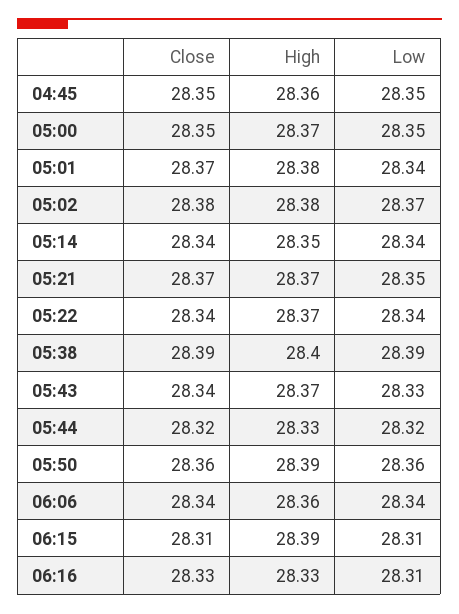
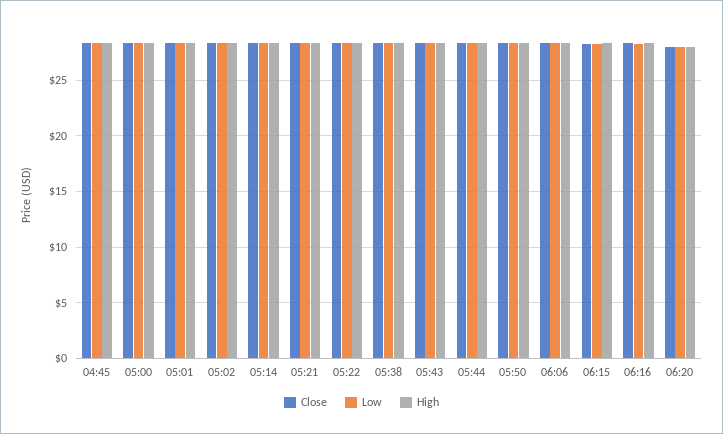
Close, 06:20: none -> 28
Low, 06:20: none -> 28
High, 06:20: none -> 28

